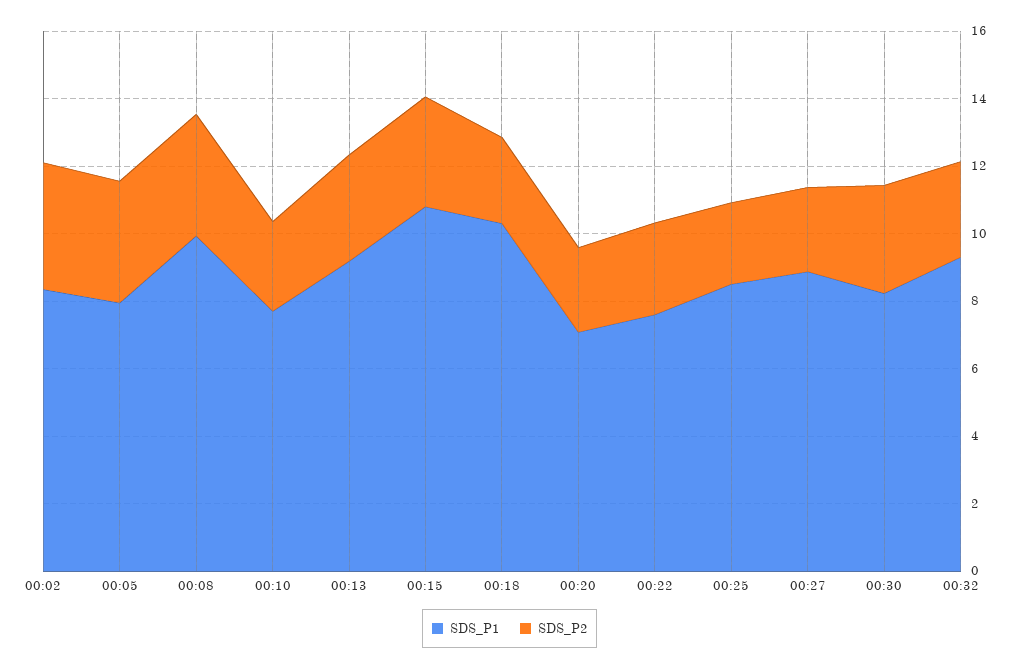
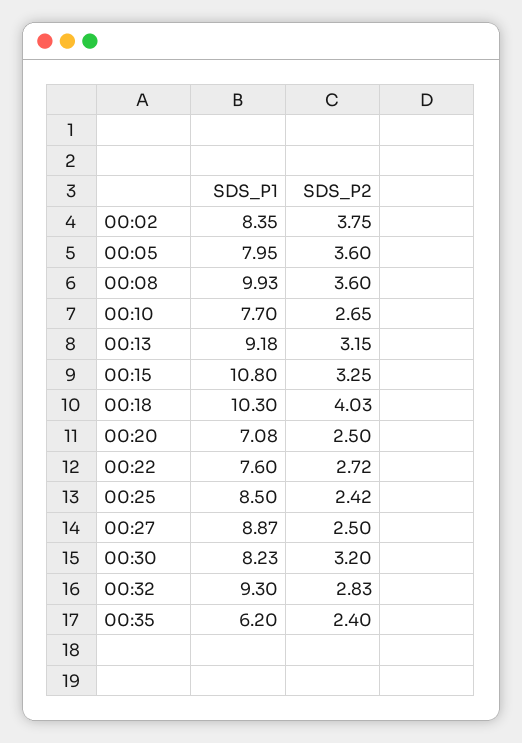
SDS_P2, 00:18: 2.5 -> 4.03
SDS_P1, 00:35: none -> 6.2
SDS_P2, 00:35: none -> 2.4

